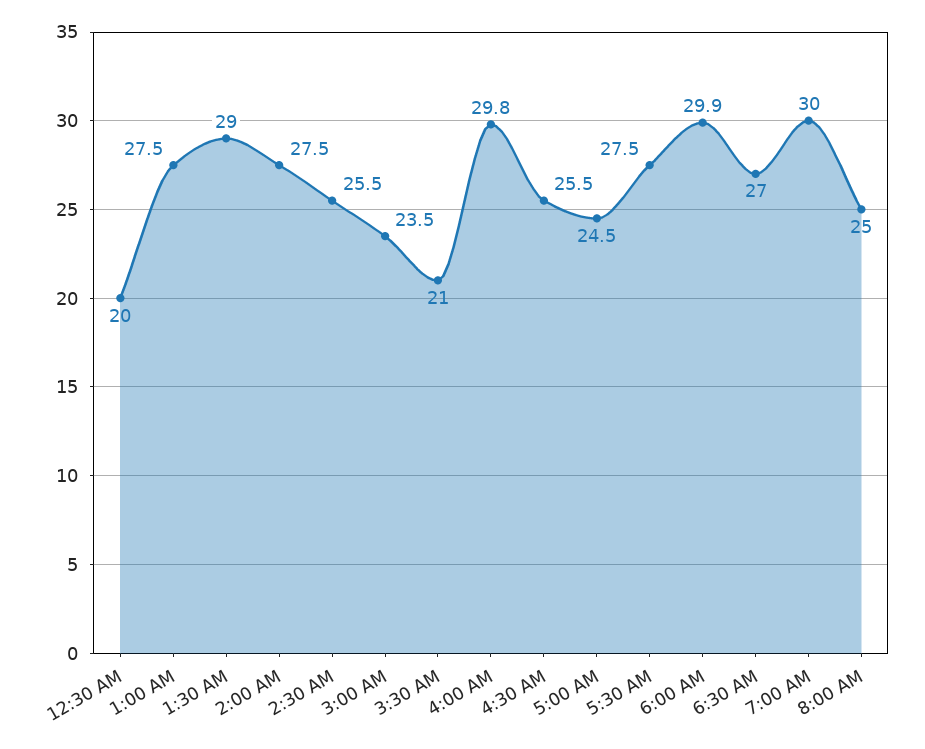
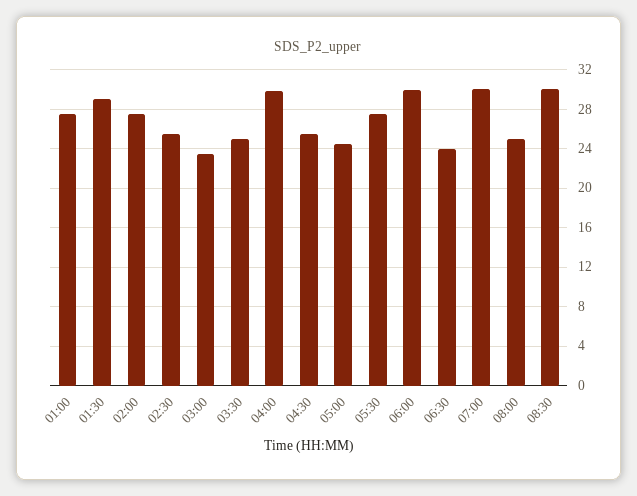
12:30 AM: 20 -> none
3:30 AM: 21 -> 25
6:30 AM: 27 -> 24
08:30: none -> 30

